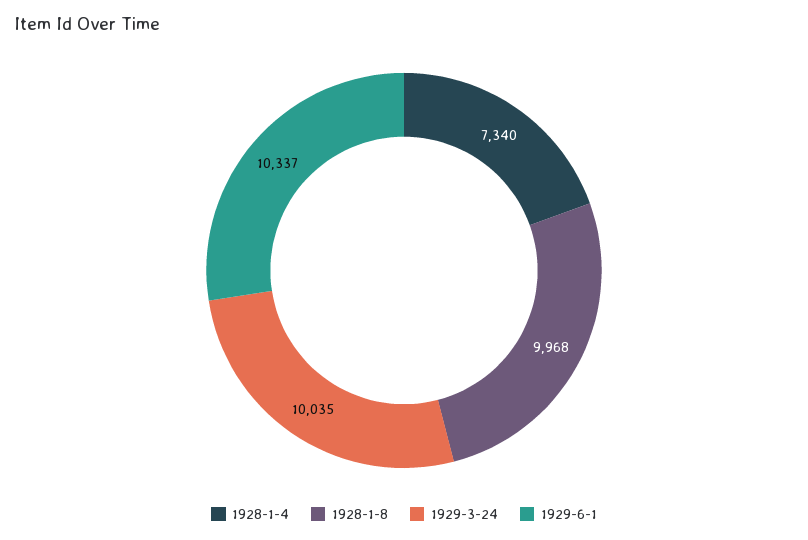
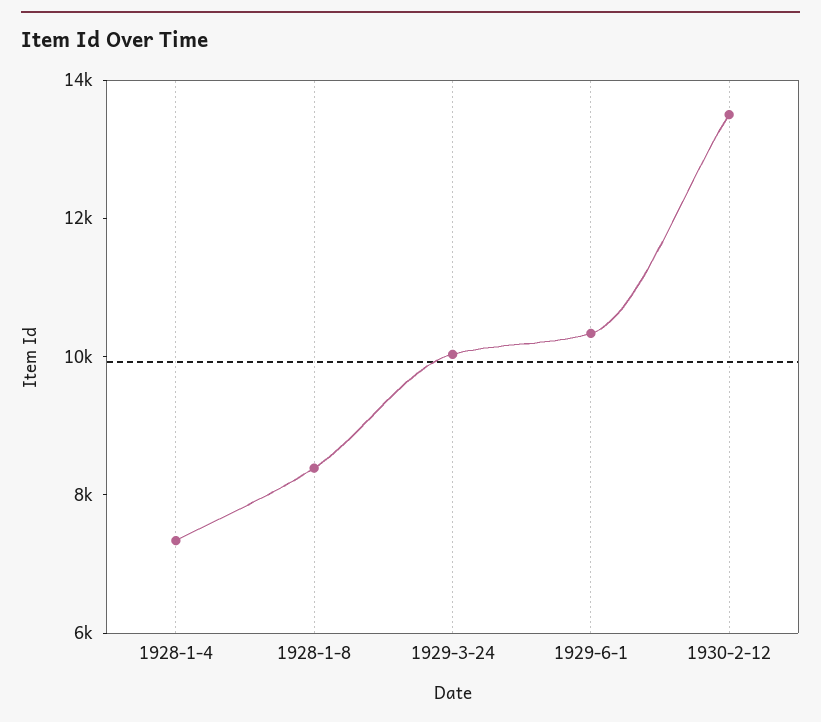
1928-1-8: 9968 -> 8500
1930-2-12: none -> 13500

